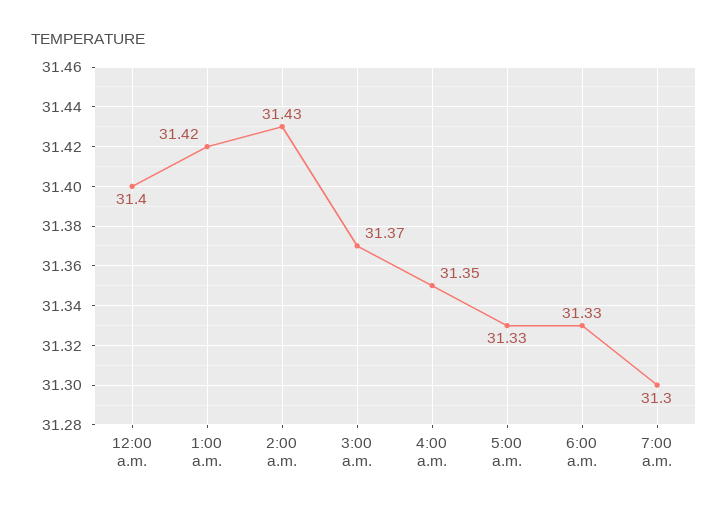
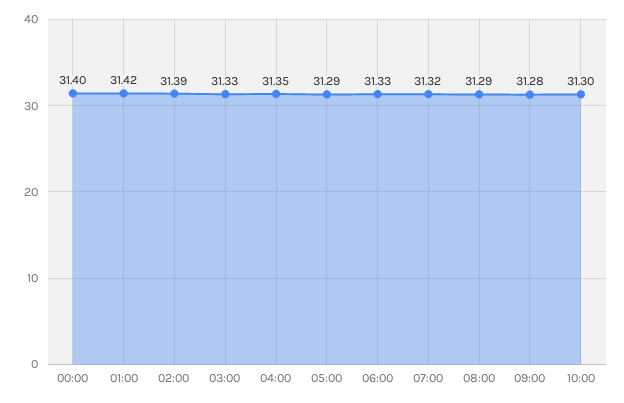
2:00 a.m.: 31.43 -> 31.39
3:00 a.m.: 31.37 -> 31.33
5:00 a.m.: 31.33 -> 31.29
7:00 a.m.: 31.3 -> 31.32
08:00: none -> 31.29
09:00: none -> 31.28
10:00: none -> 31.3

